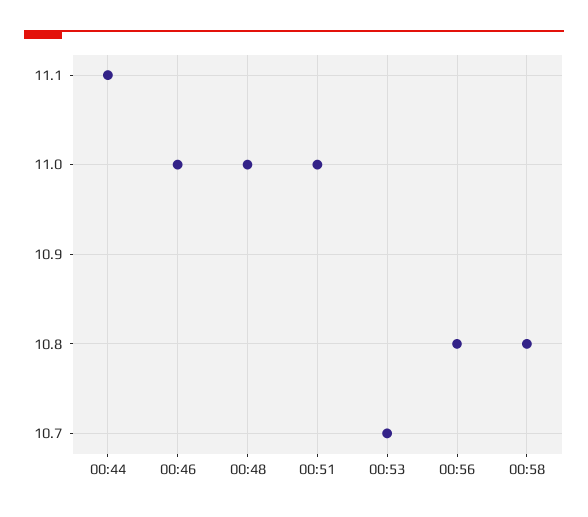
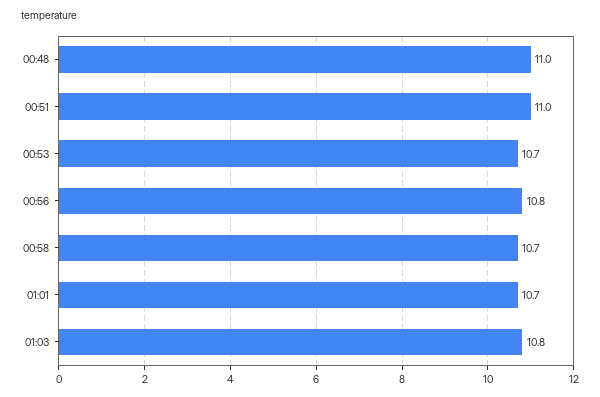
00:44: 11.1 -> none
00:46: 11 -> none
00:58: 10.8 -> 10.7
01:01: none -> 10.7
01:03: none -> 10.8

